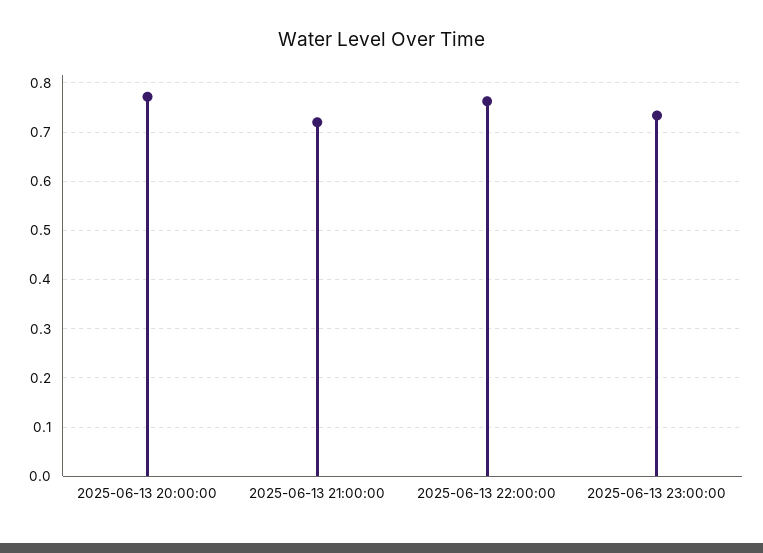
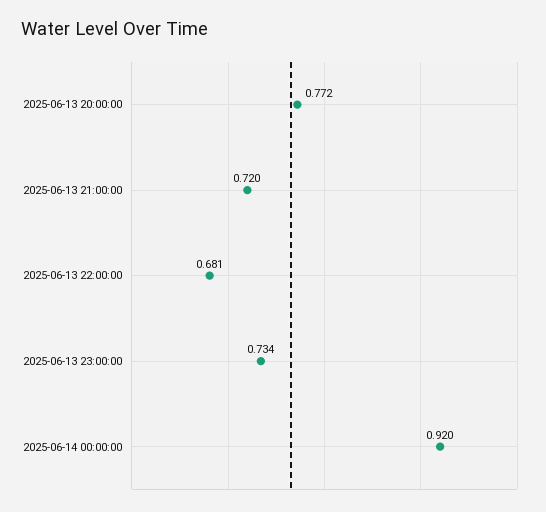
2025-06-13 22:00:00: 0.76 -> 0.681
2025-06-14 00:00:00: none -> 0.92

